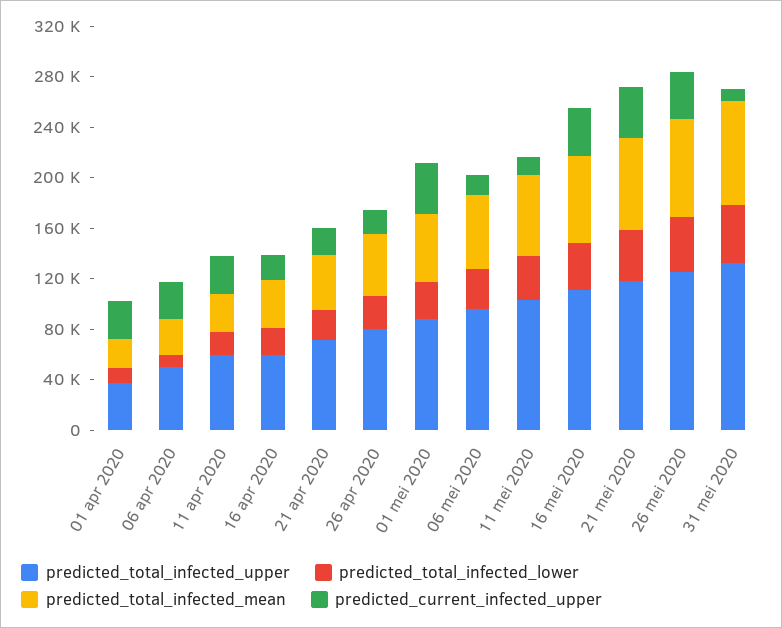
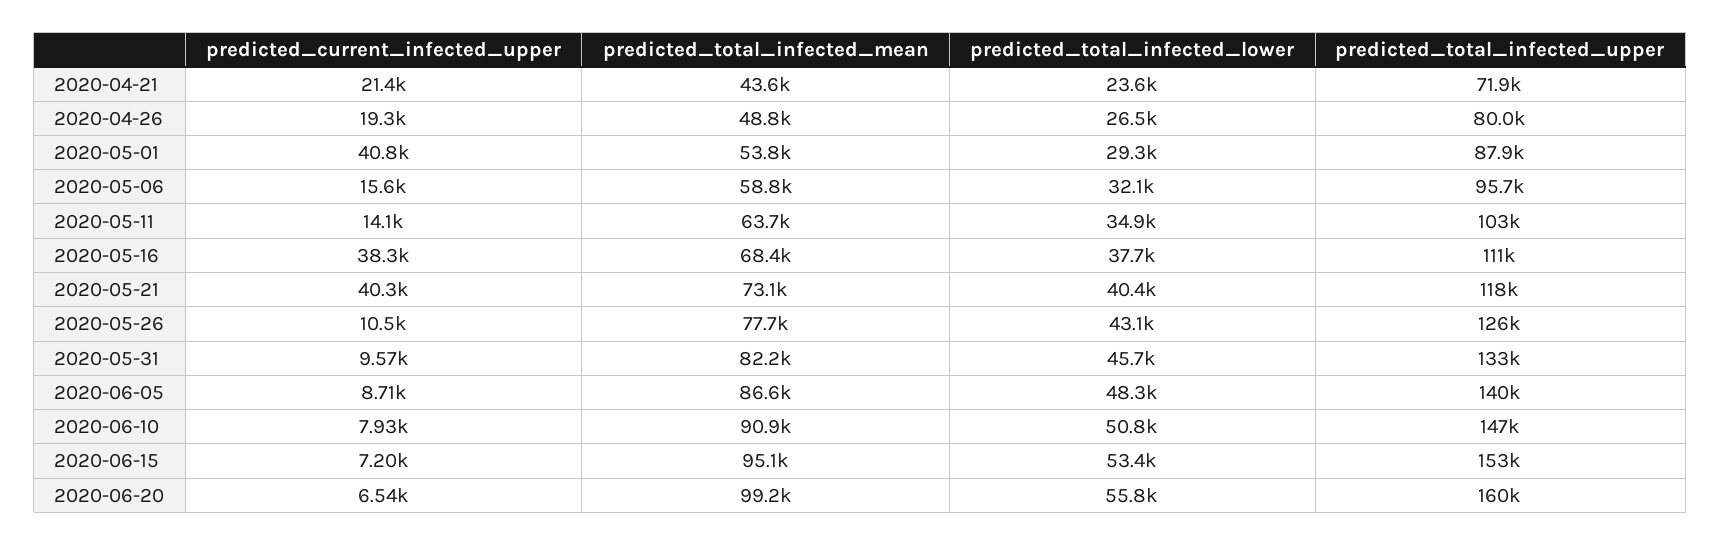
predicted_total_infected_upper, 01 apr 2020: 40000 -> none
predicted_total_infected_lower, 01 apr 2020: 10000 -> none
predicted_total_infected_mean, 01 apr 2020: 20000 -> none
predicted_current_infected_upper, 01 apr 2020: 30000 -> none
predicted_total_infected_upper, 06 apr 2020: 50000 -> none
predicted_total_infected_lower, 06 apr 2020: 10000 -> none
predicted_total_infected_mean, 06 apr 2020: 30000 -> none
predicted_current_infected_upper, 06 apr 2020: 30000 -> none
predicted_total_infected_upper, 11 apr 2020: 60000 -> none
predicted_total_infected_lower, 11 apr 2020: 20000 -> none
predicted_total_infected_mean, 11 apr 2020: 30000 -> none
predicted_current_infected_upper, 11 apr 2020: 30000 -> none
predicted_total_infected_upper, 16 apr 2020: 60000 -> none
predicted_total_infected_lower, 16 apr 2020: 20000 -> none
predicted_total_infected_mean, 16 apr 2020: 40000 -> none
predicted_current_infected_upper, 16 apr 2020: 20000 -> none
predicted_current_infected_upper, 26 mei 2020: 40000 -> 10500
predicted_current_infected_upper, 2020-06-05: none -> 8710
predicted_total_infected_mean, 2020-06-05: none -> 86600
predicted_total_infected_lower, 2020-06-05: none -> 48300
predicted_total_infected_upper, 2020-06-05: none -> 140000
predicted_current_infected_upper, 2020-06-10: none -> 7930
predicted_total_infected_mean, 2020-06-10: none -> 90900
predicted_total_infected_lower, 2020-06-10: none -> 50800
predicted_total_infected_upper, 2020-06-10: none -> 147000
predicted_current_infected_upper, 2020-06-15: none -> 7200
predicted_total_infected_mean, 2020-06-15: none -> 95100
predicted_total_infected_lower, 2020-06-15: none -> 53400
predicted_total_infected_upper, 2020-06-15: none -> 153000
predicted_current_infected_upper, 2020-06-20: none -> 6540
predicted_total_infected_mean, 2020-06-20: none -> 99200
predicted_total_infected_lower, 2020-06-20: none -> 55800
predicted_total_infected_upper, 2020-06-20: none -> 160000

